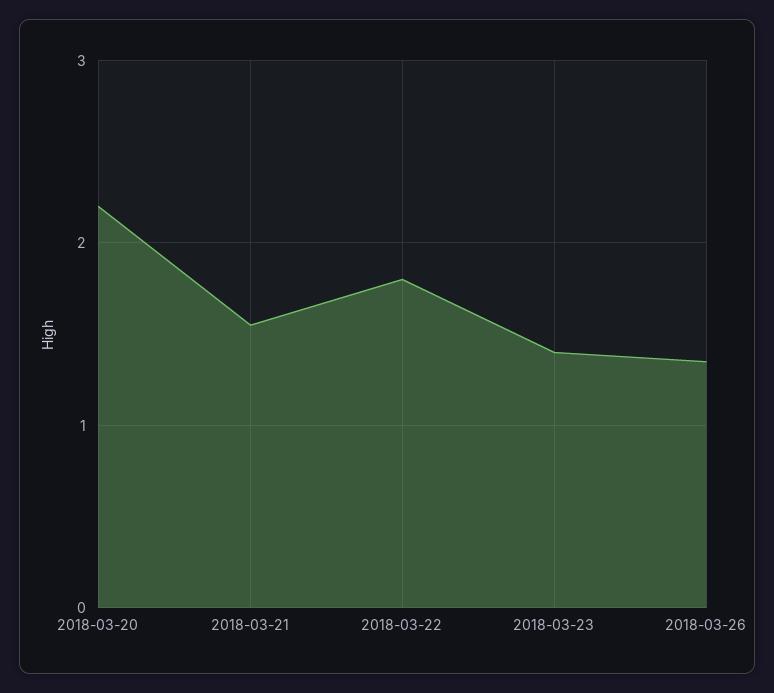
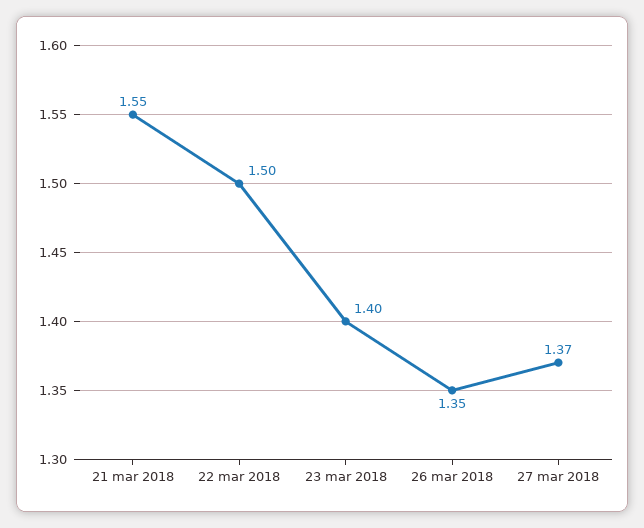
2018-03-20: 2.2 -> none
2018-03-22: 1.8 -> 1.5
27 mar 2018: none -> 1.37

